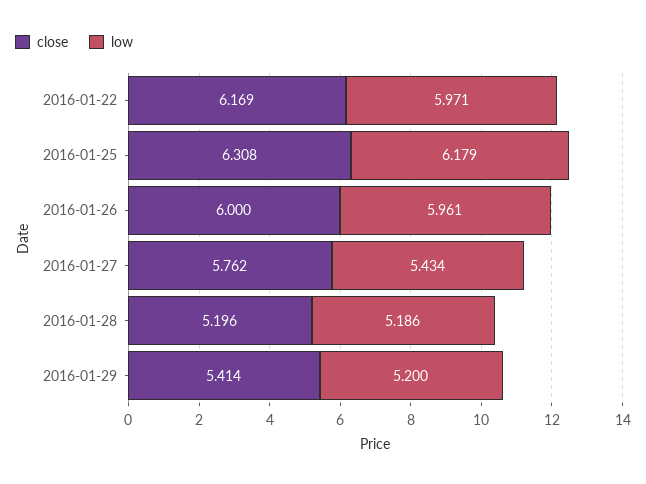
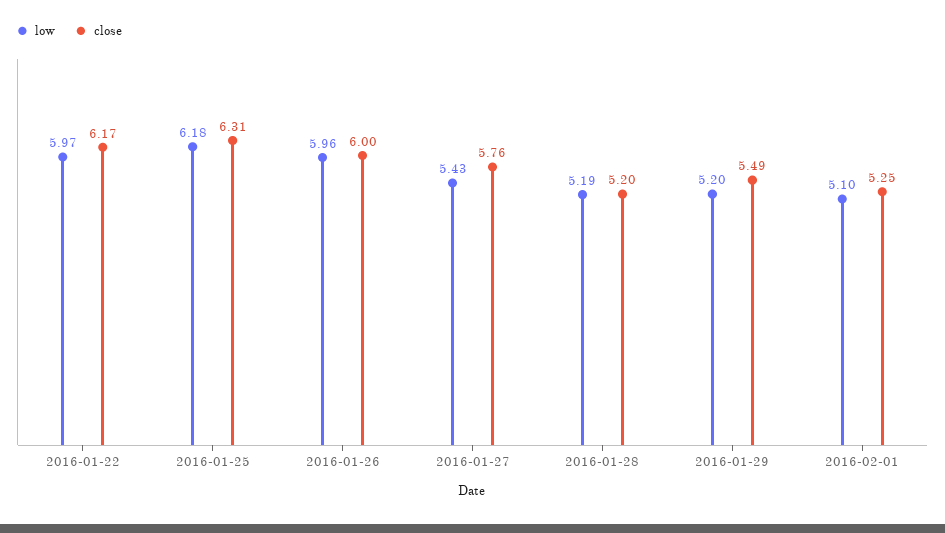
close, 2016-01-29: 5.414 -> 5.49
low, 2016-02-01: none -> 5.1
close, 2016-02-01: none -> 5.25

